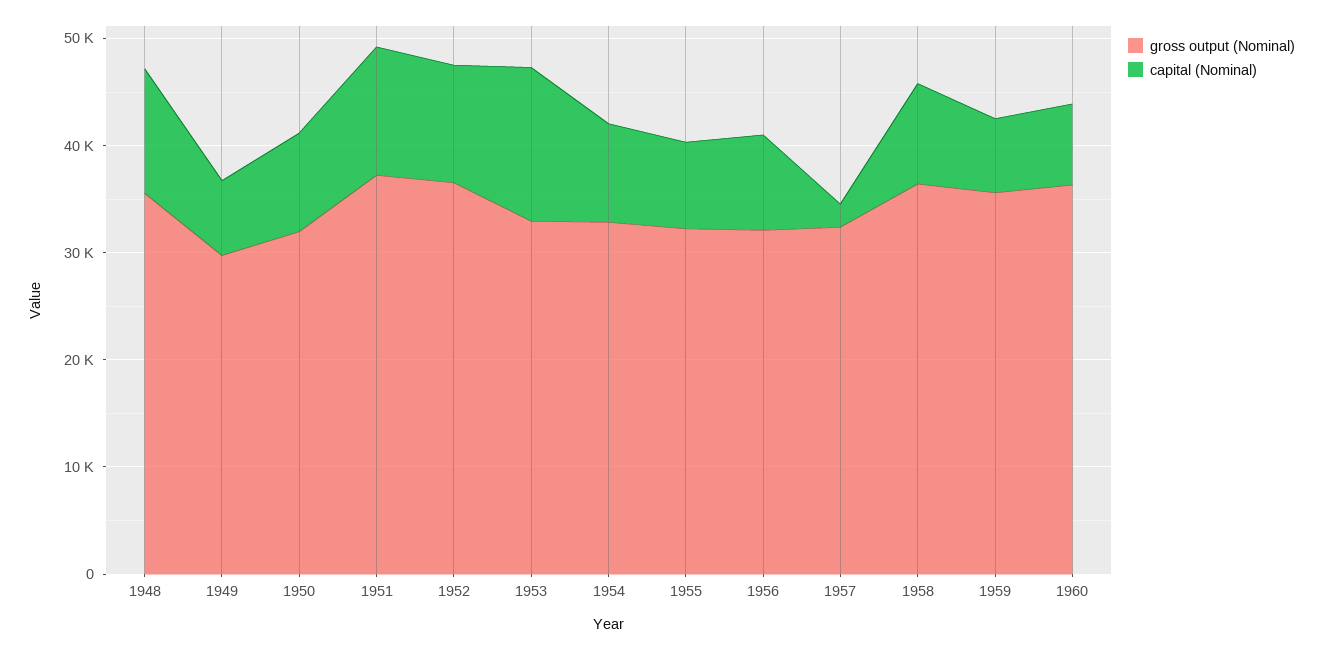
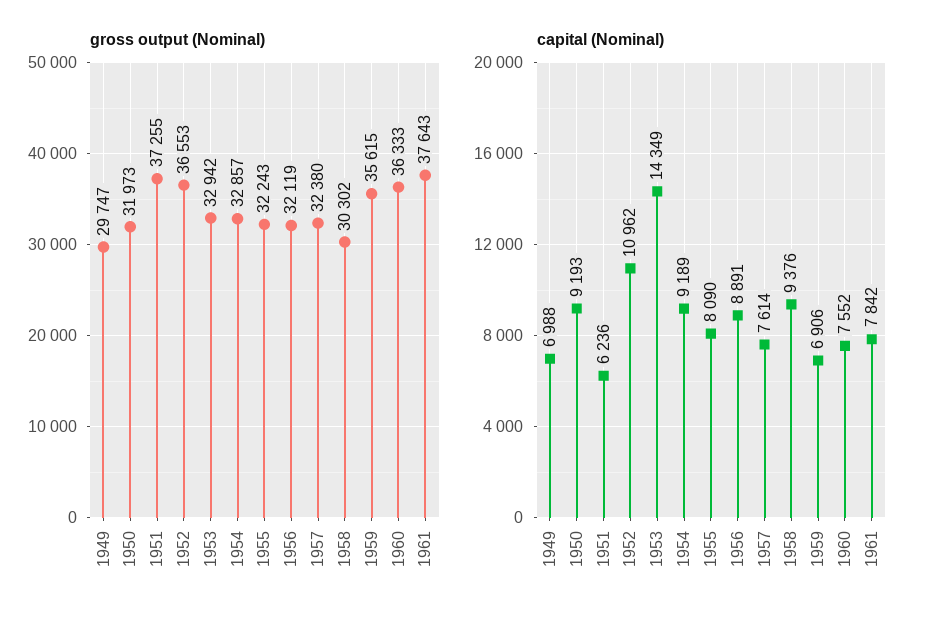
gross output (Nominal), 1948: 36000 -> none
capital (Nominal), 1948: 12000 -> none
capital (Nominal), 1951: 12000 -> 6236
capital (Nominal), 1957: 2000 -> 7614
gross output (Nominal), 1958: 36000 -> 30302
gross output (Nominal), 1961: none -> 37643
capital (Nominal), 1961: none -> 7842

